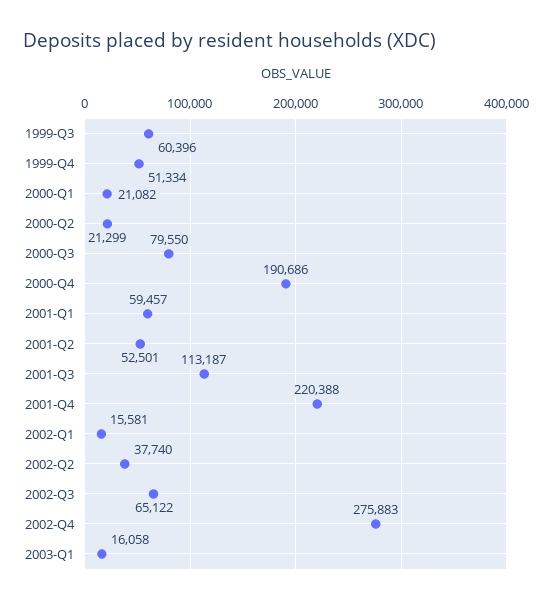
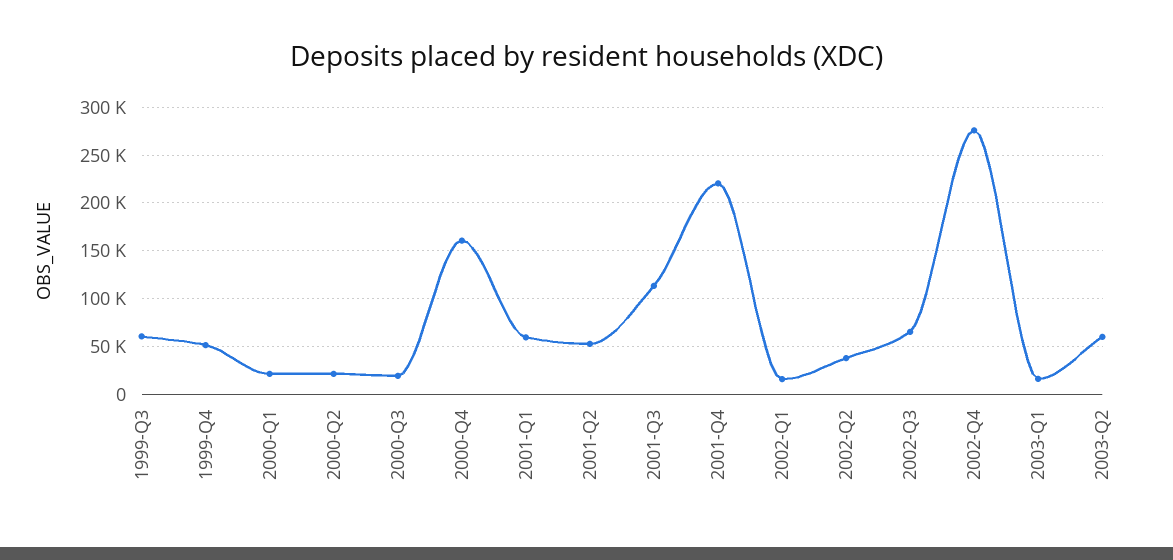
2000-Q3: 79550 -> 20000
2000-Q4: 190686 -> 160000
2003-Q2: none -> 60000

